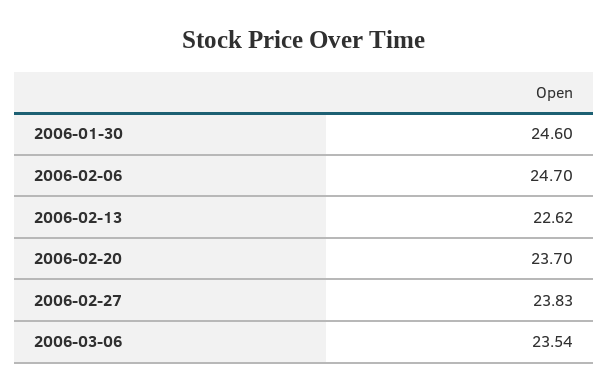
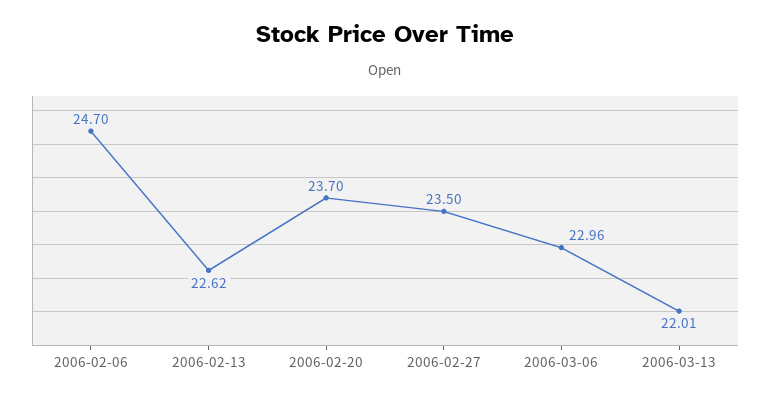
2006-01-30: 24.6 -> none
2006-02-27: 23.83 -> 23.5
2006-03-06: 23.54 -> 22.96
2006-03-13: none -> 22.01

